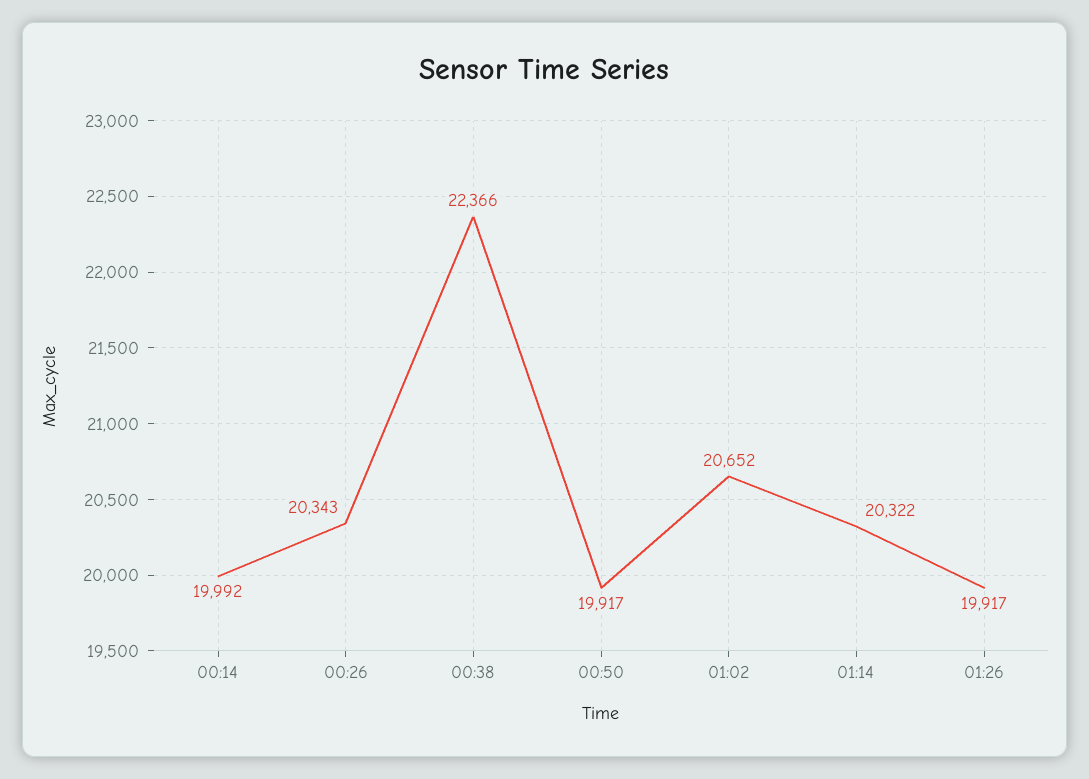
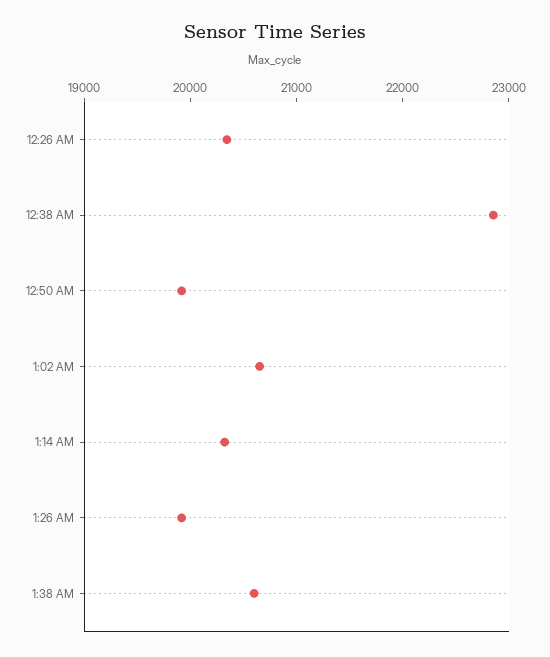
00:14: 19992 -> none
00:38: 22366 -> 22800
1:38 AM: none -> 20600

